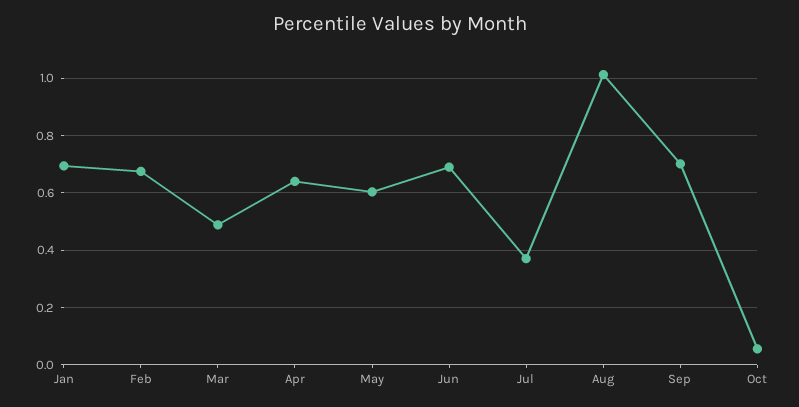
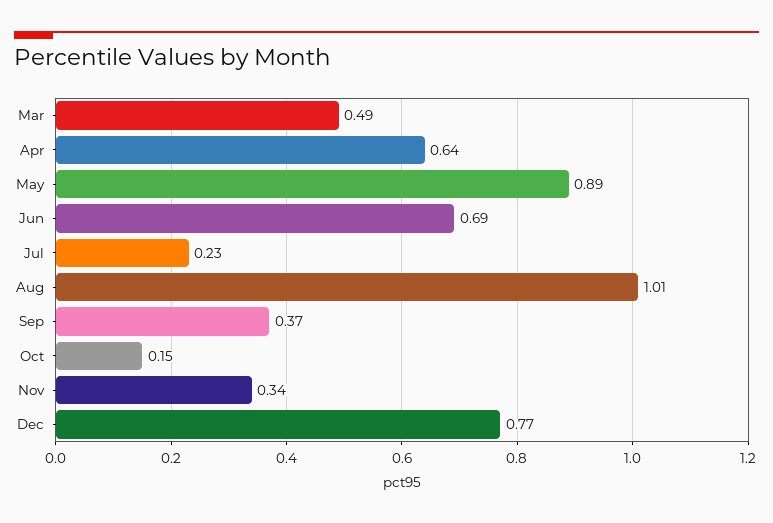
Jan: 0.7 -> none
Feb: 0.675 -> none
May: 0.6 -> 0.89
Jul: 0.375 -> 0.23
Sep: 0.7 -> 0.37
Oct: 0.05 -> 0.15
Nov: none -> 0.34
Dec: none -> 0.77

